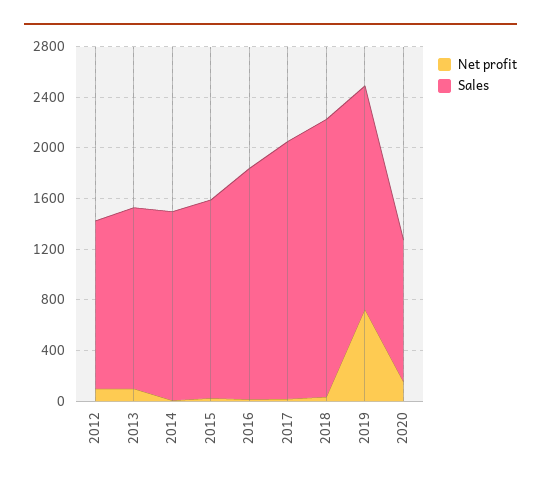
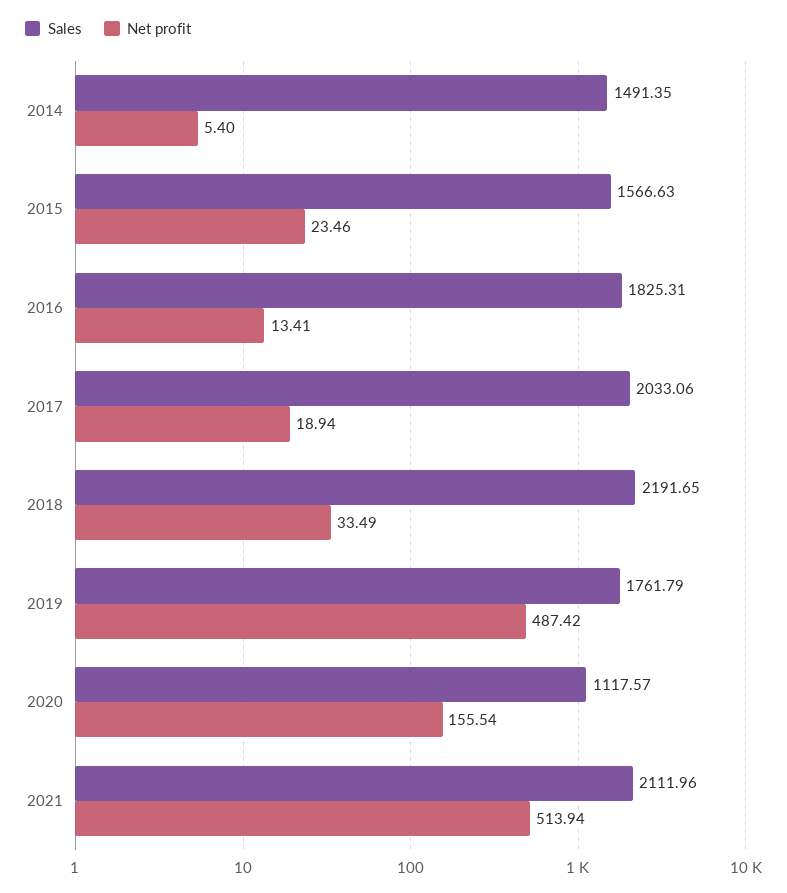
Net profit, 2012: 100 -> none
Sales, 2012: 1300 -> none
Net profit, 2013: 100 -> none
Sales, 2013: 1400 -> none
Net profit, 2019: 700 -> 487.42
Sales, 2021: none -> 2111.96
Net profit, 2021: none -> 513.94

